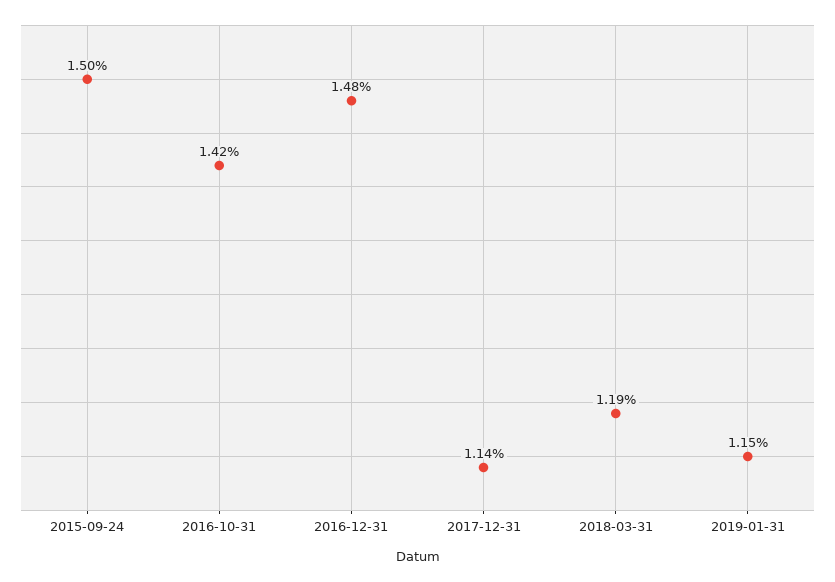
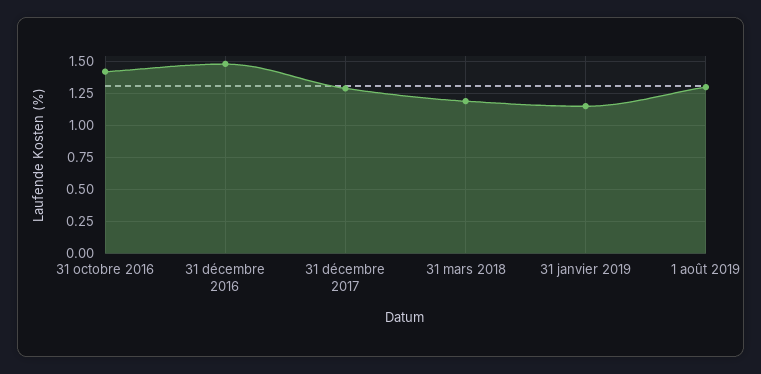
2015-09-24: 1.5 -> none
2017-12-31: 1.14 -> 1.3
1 août 2019: none -> 1.3

